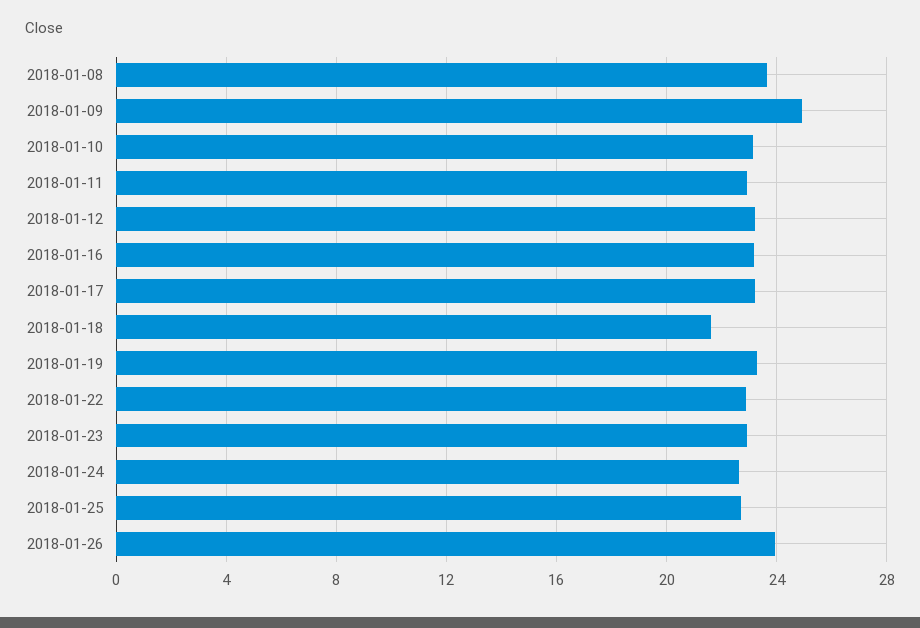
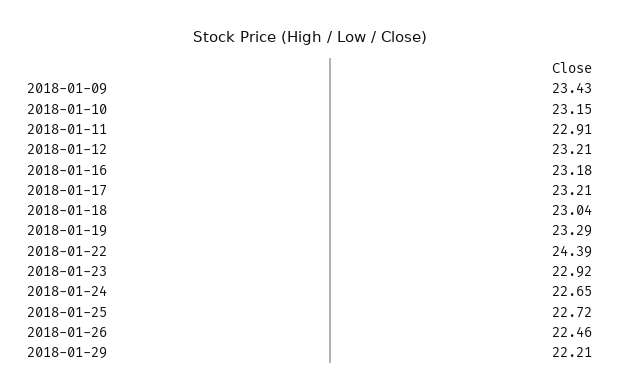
2018-01-08: 23.5 -> none
2018-01-09: 25 -> 23.43
2018-01-18: 21.5 -> 23.04
2018-01-22: 23 -> 24.39
2018-01-26: 24 -> 22.46
2018-01-29: none -> 22.21

